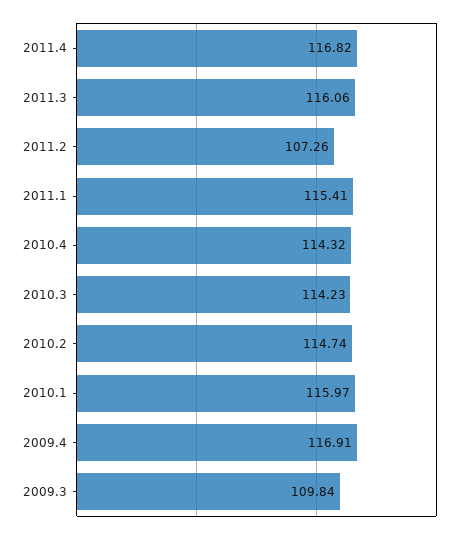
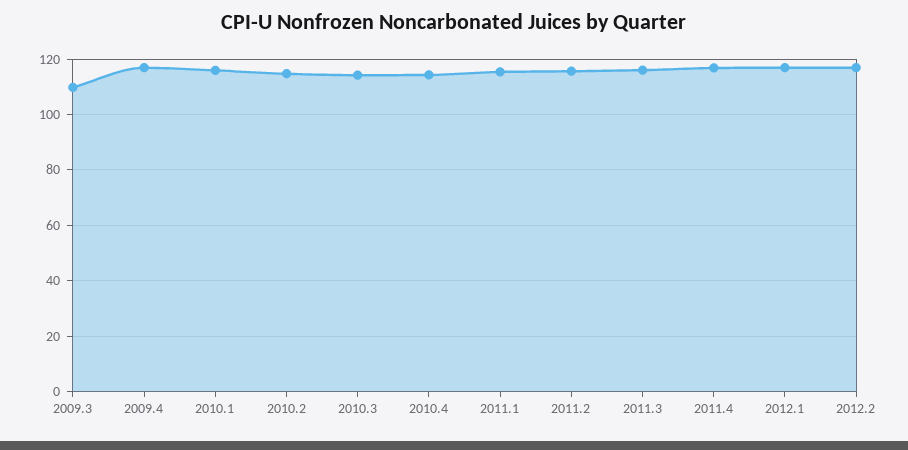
2011.2: 107.26 -> 115
2012.1: none -> 117.5
2012.2: none -> 117.5

